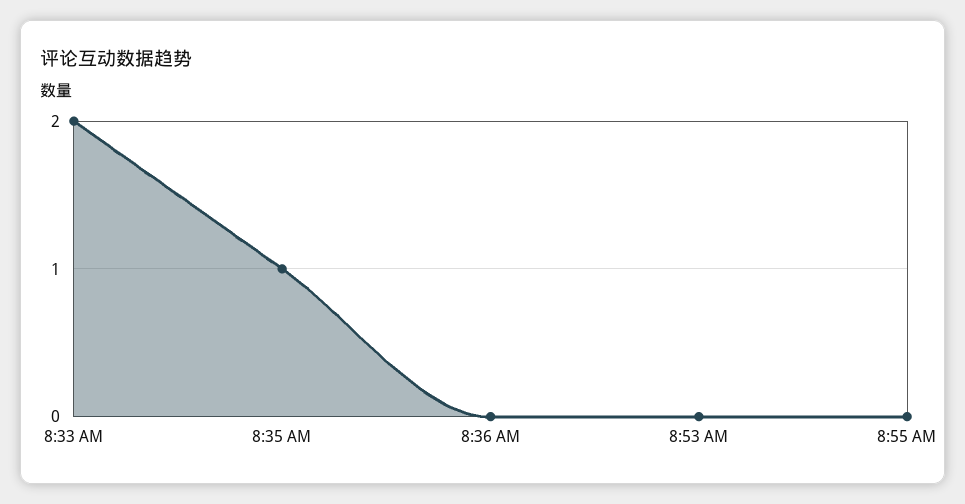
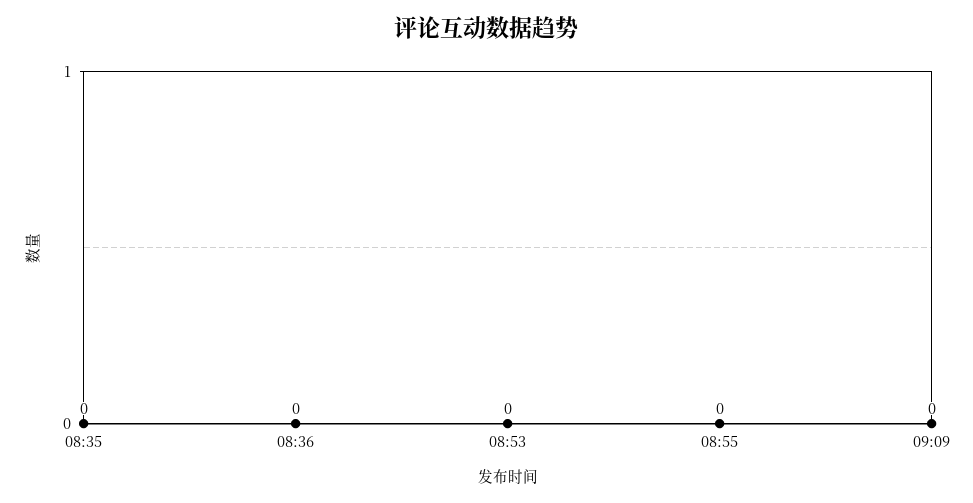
8:33 AM: 2 -> none
8:35 AM: 1 -> 0
09:09: none -> 0

